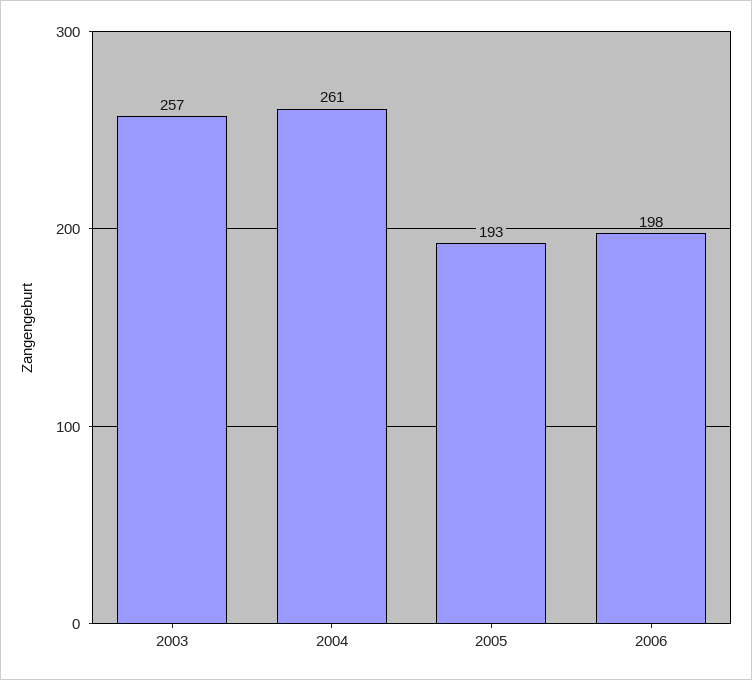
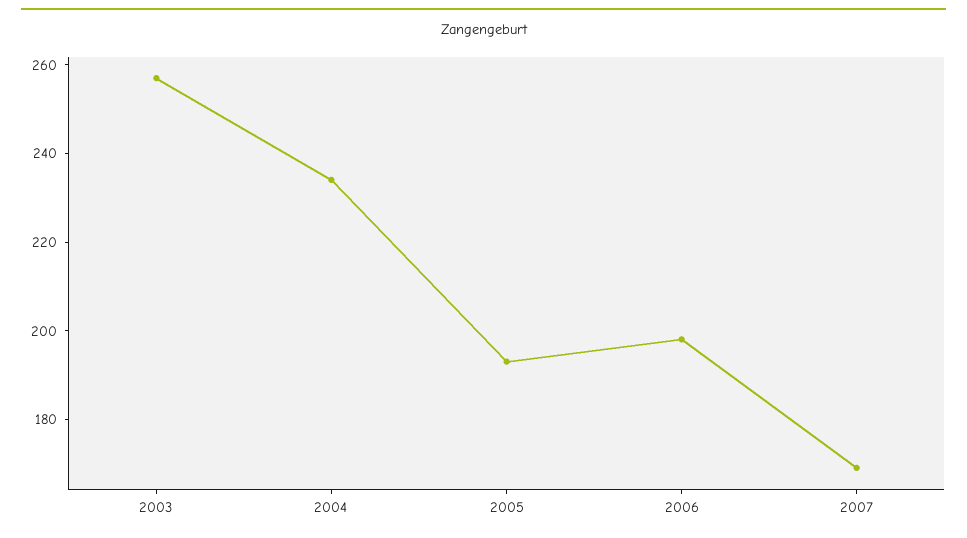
2004: 261 -> 235
2007: none -> 170

